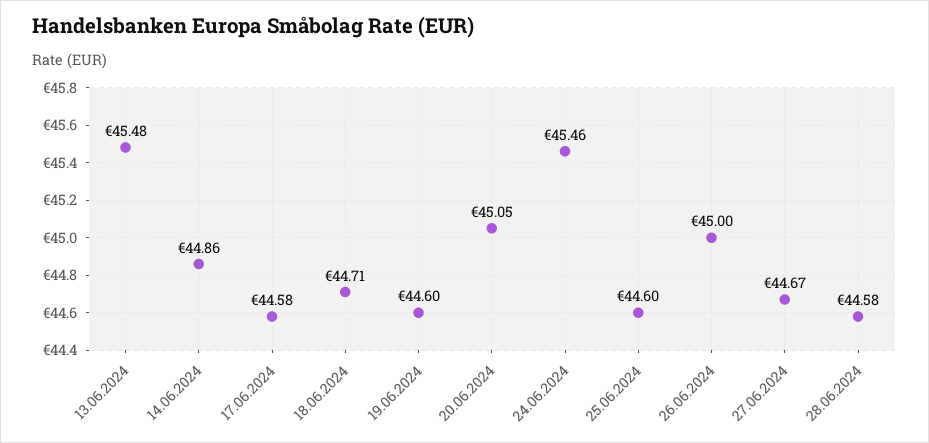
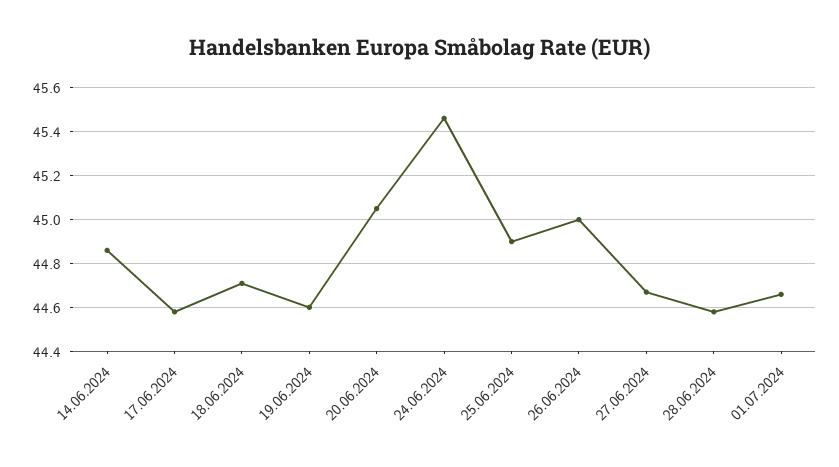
13.06.2024: 45.48 -> none
25.06.2024: 44.6 -> 44.9
01.07.2024: none -> 44.65

